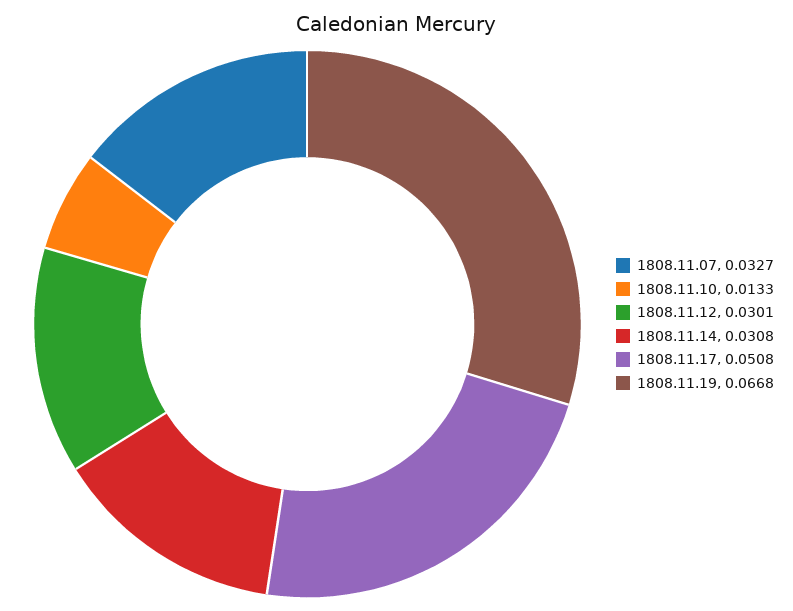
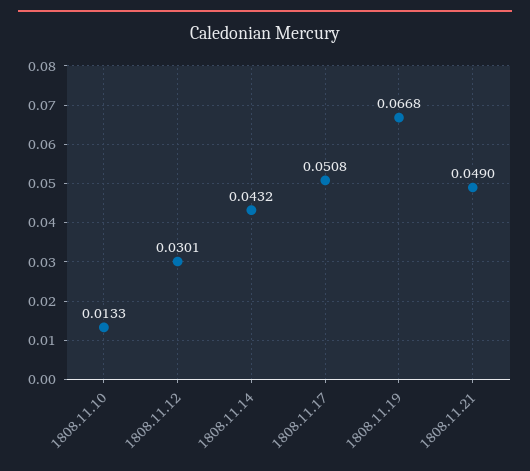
1808.11.07: 0.0327 -> none
1808.11.14: 0.0308 -> 0.0432
1808.11.21: none -> 0.049

